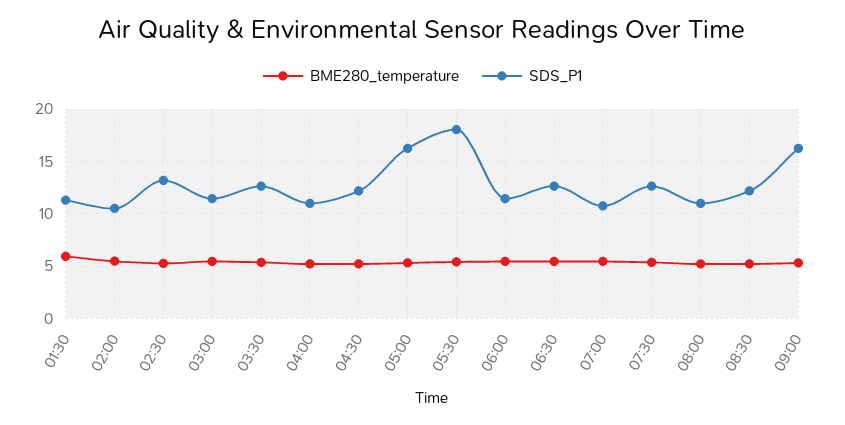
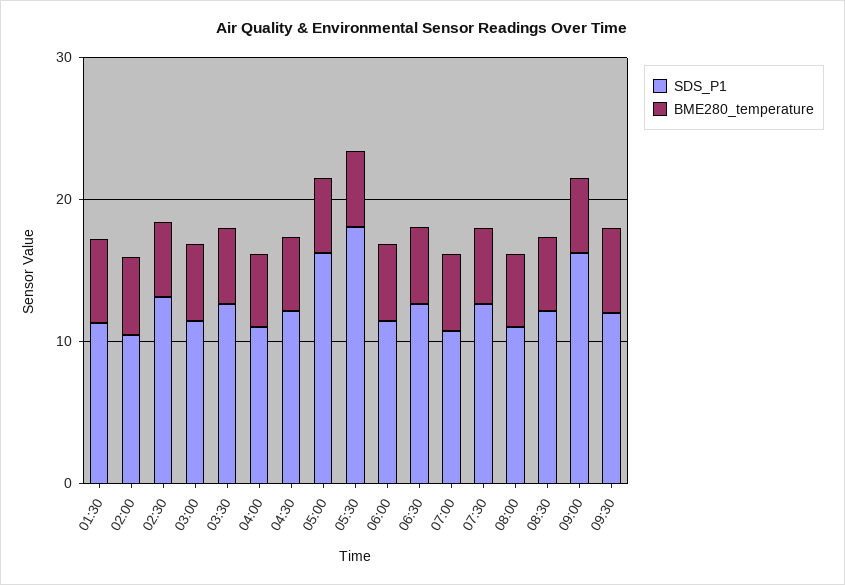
SDS_P1, 09:30: none -> 12
BME280_temperature, 09:30: none -> 6

